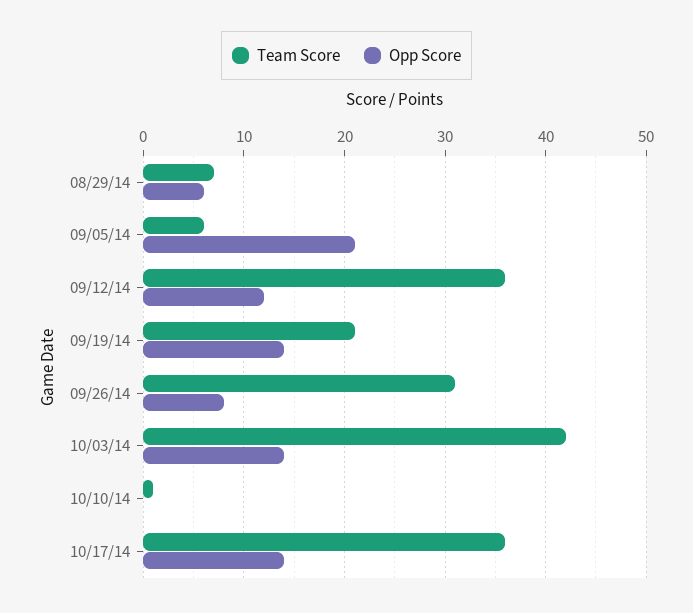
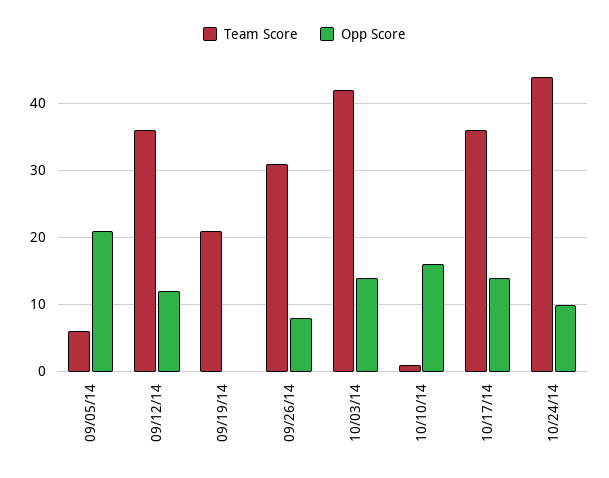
Team Score, 08/29/14: 7 -> none
Opp Score, 08/29/14: 6 -> none
Opp Score, 09/19/14: 14 -> 0
Opp Score, 10/10/14: 0 -> 16
Team Score, 10/24/14: none -> 44
Opp Score, 10/24/14: none -> 10

